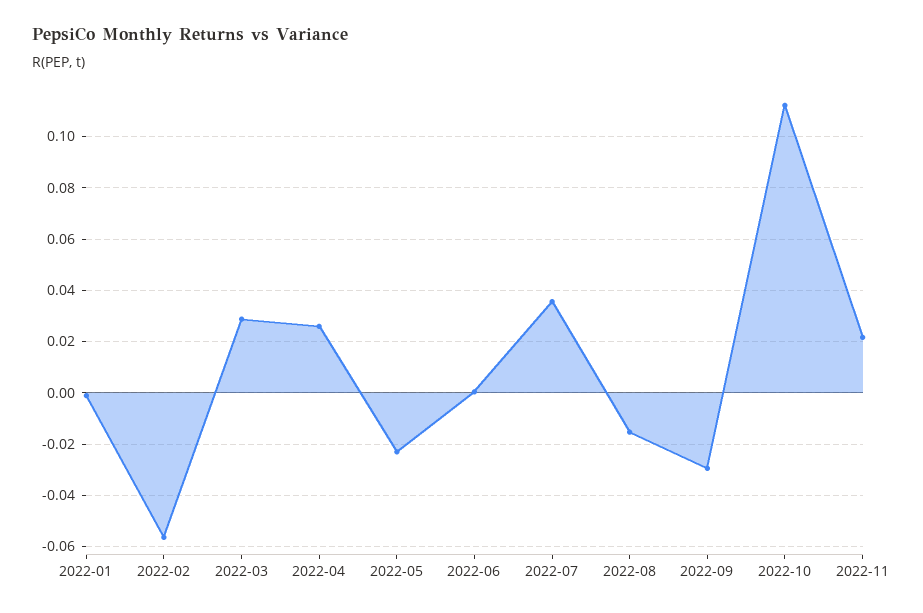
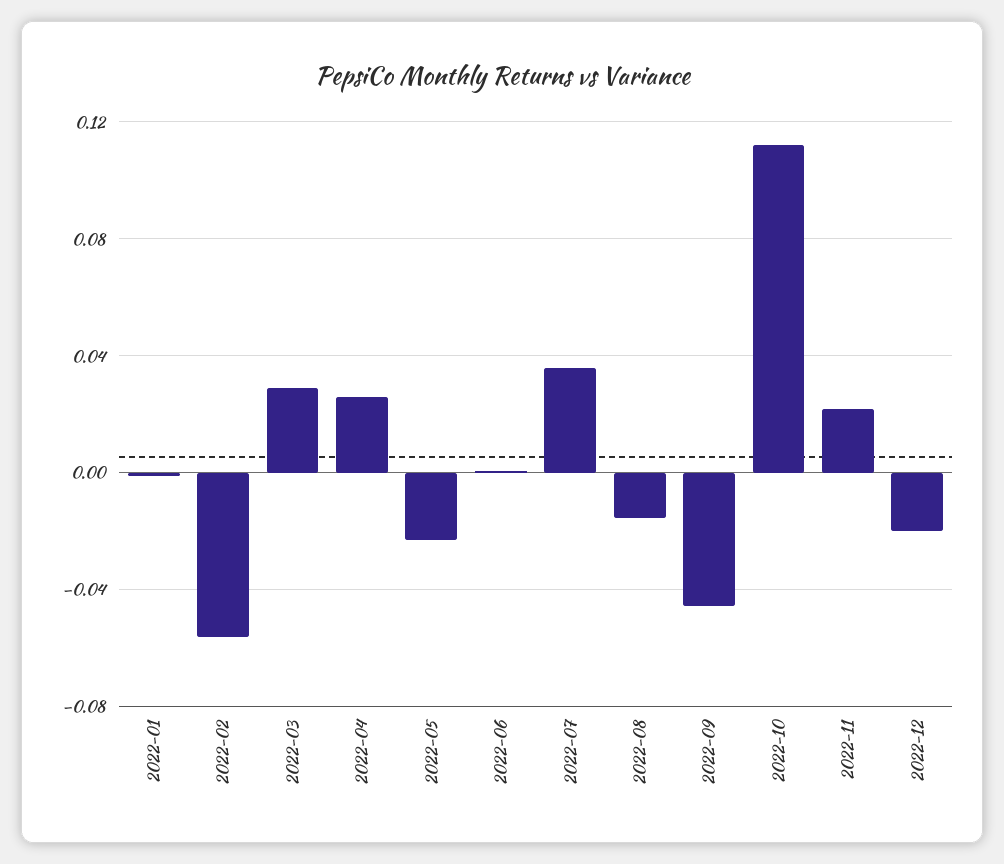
2022-09: -0.03 -> -0.045
2022-12: none -> -0.02

